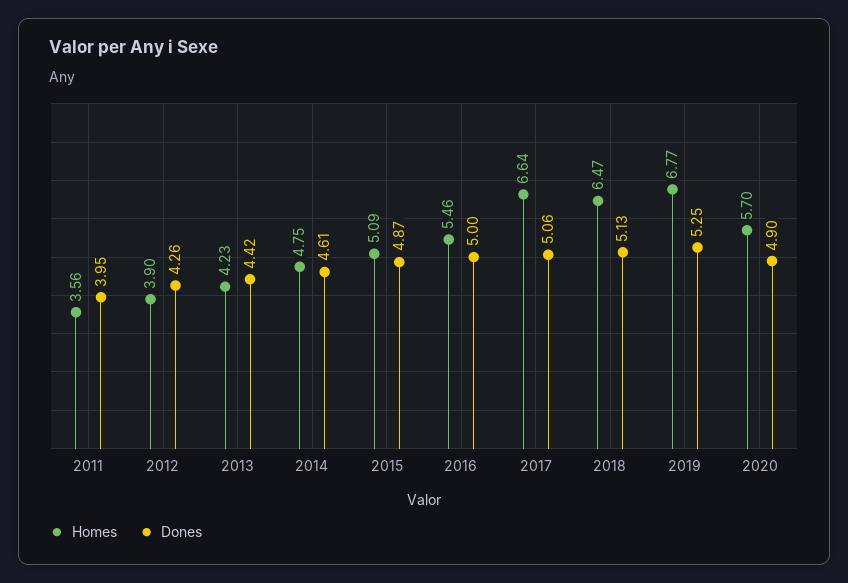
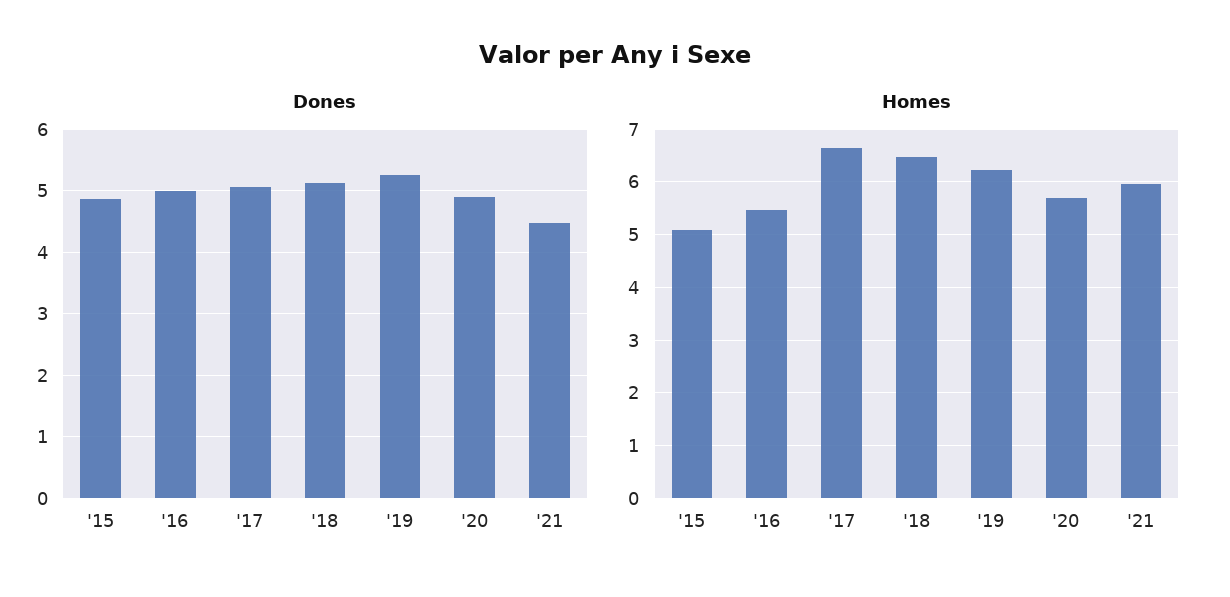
Homes, 2011: 3.56 -> none
Dones, 2011: 3.95 -> none
Homes, 2012: 3.9 -> none
Dones, 2012: 4.26 -> none
Homes, 2013: 4.23 -> none
Dones, 2013: 4.42 -> none
Homes, 2014: 4.75 -> none
Dones, 2014: 4.61 -> none
Homes, 2019: 6.77 -> 6.2
Dones, '21: none -> 4.5
Homes, '21: none -> 6

